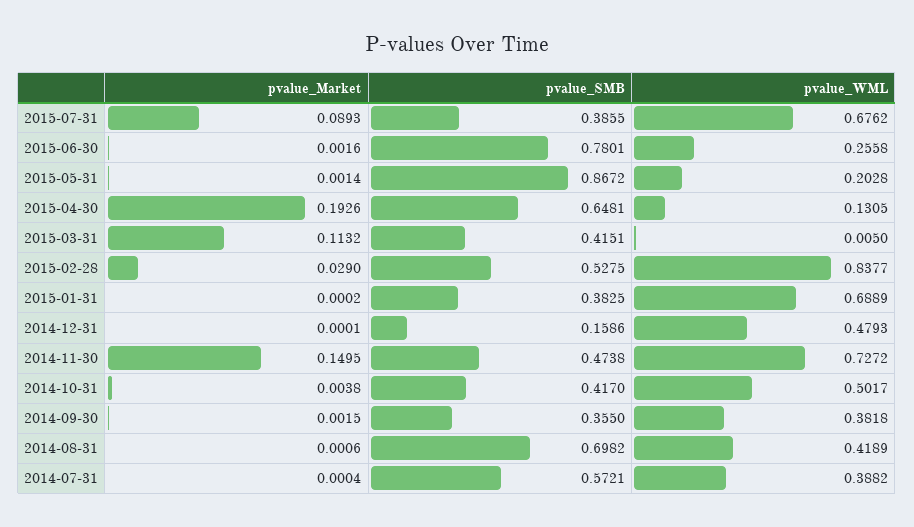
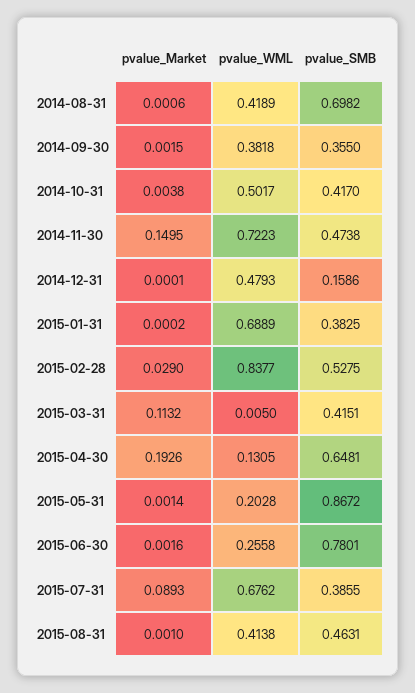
pvalue_WML, 2014-11-30: 0.7272 -> 0.7223
pvalue_Market, 2014-07-31: 0.0004 -> none
pvalue_SMB, 2014-07-31: 0.5721 -> none
pvalue_WML, 2014-07-31: 0.3882 -> none
pvalue_Market, 2015-08-31: none -> 0.001
pvalue_WML, 2015-08-31: none -> 0.4138
pvalue_SMB, 2015-08-31: none -> 0.4631

